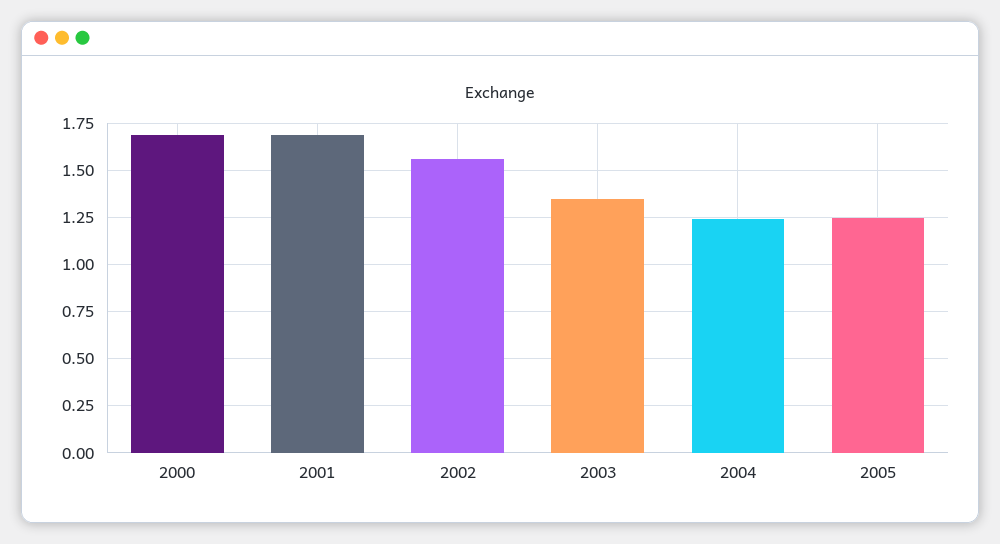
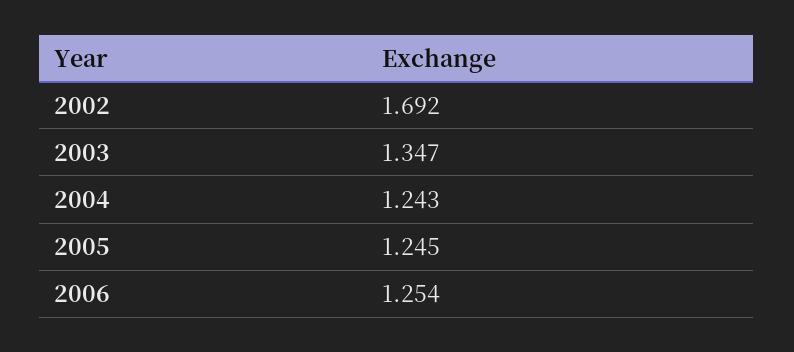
2000: 1.7 -> none
2001: 1.7 -> none
2002: 1.55 -> 1.692
2006: none -> 1.254

